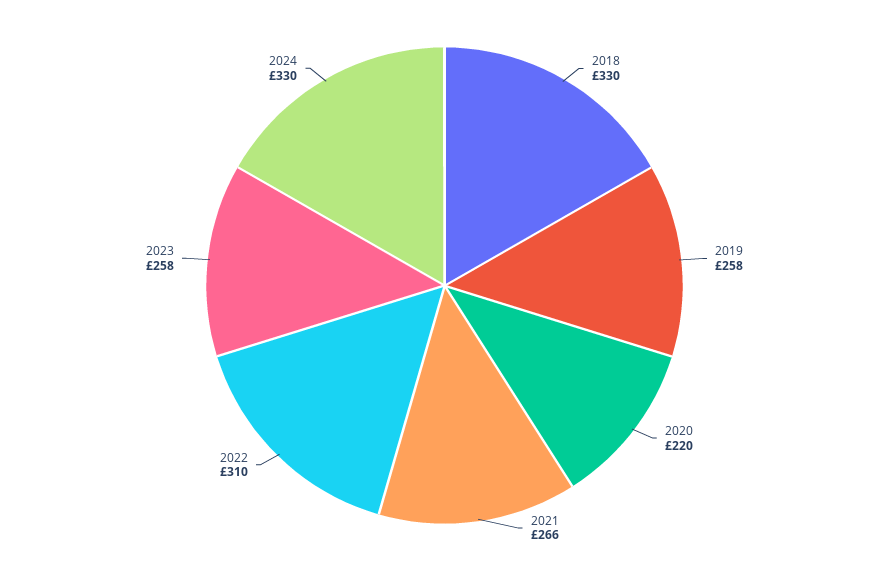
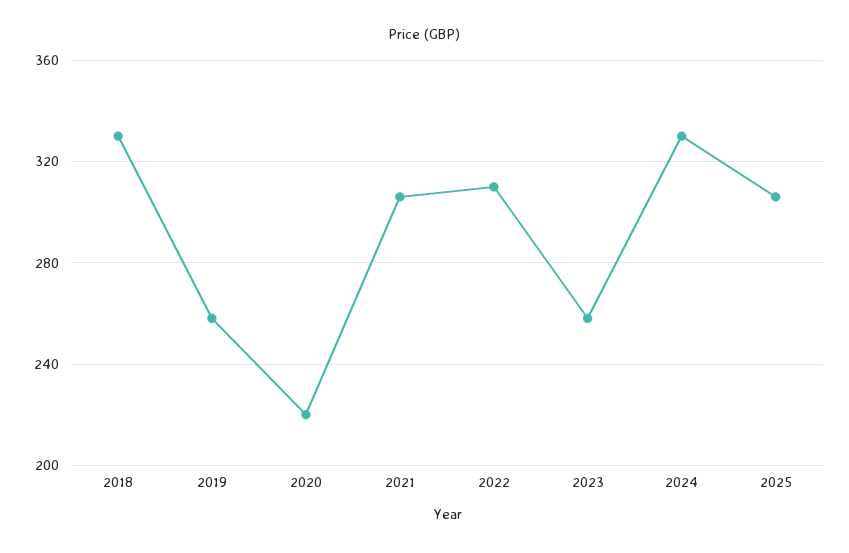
2021: 266 -> 305
2025: none -> 305

